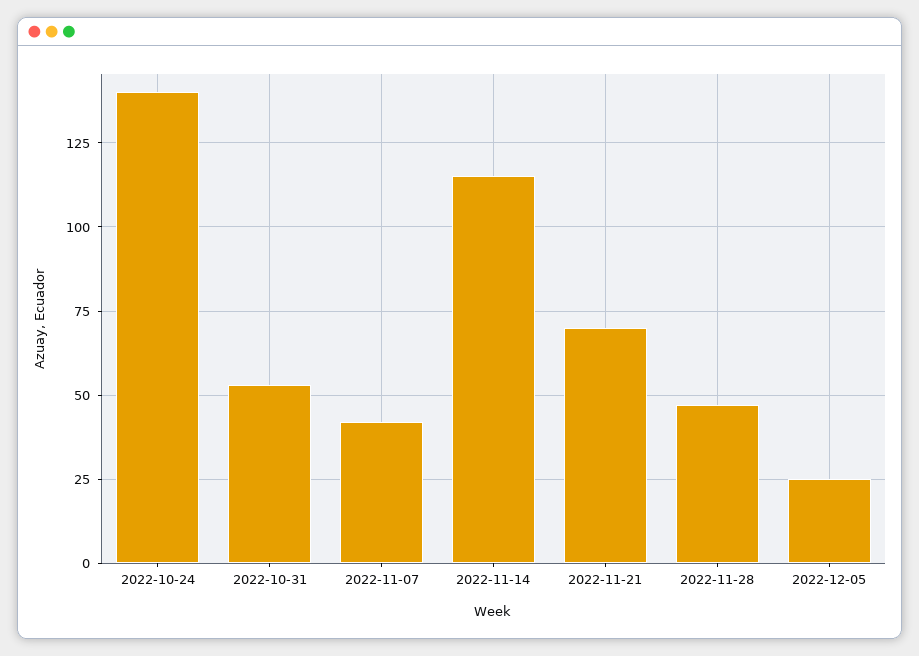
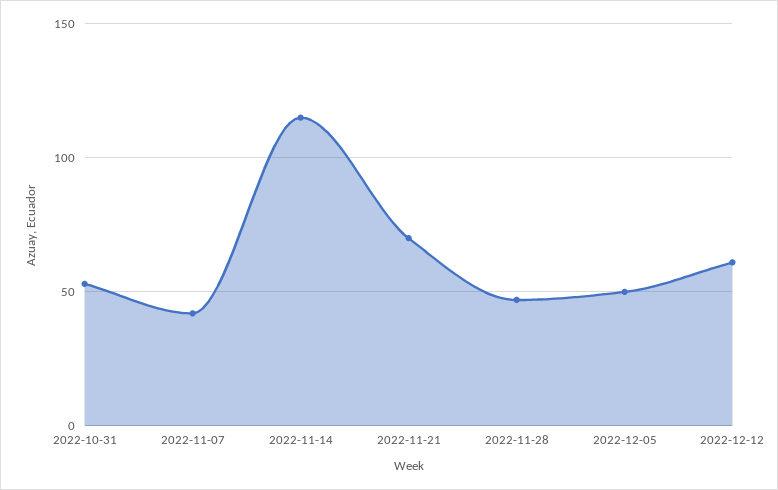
2022-10-24: 140 -> none
2022-12-05: 25 -> 50
2022-12-12: none -> 60

